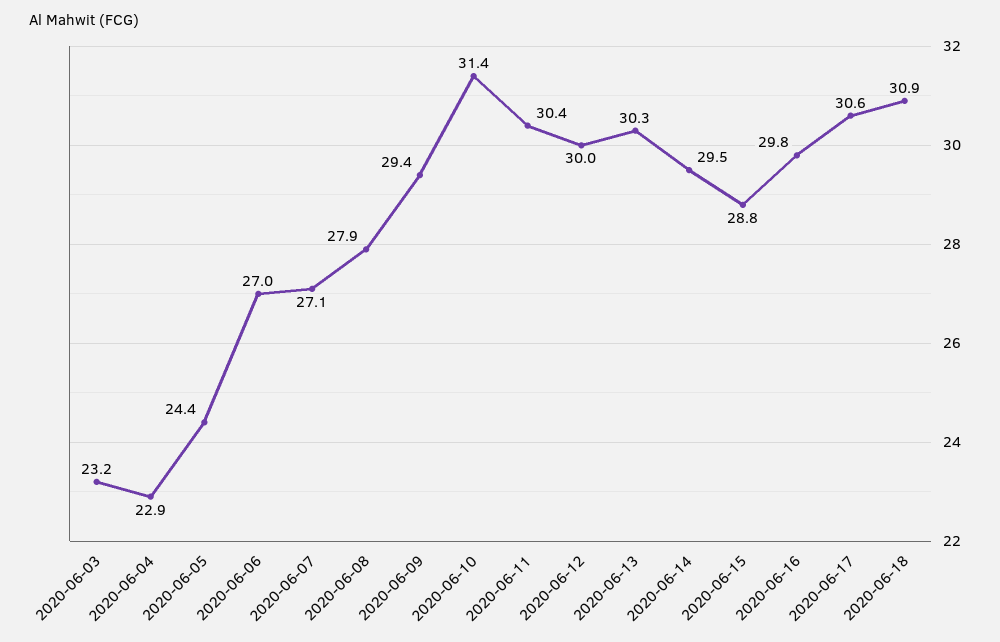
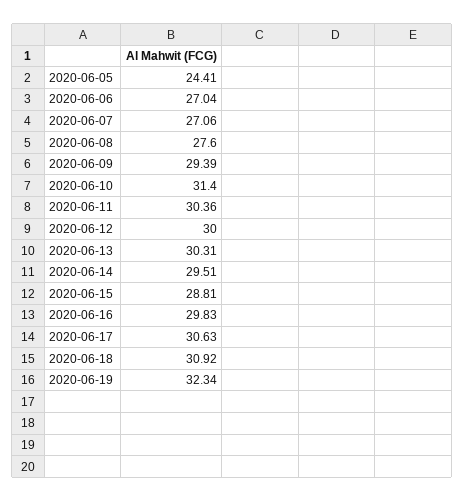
2020-06-03: 23.2 -> none
2020-06-04: 22.9 -> none
2020-06-08: 27.9 -> 27.6
2020-06-19: none -> 32.34

